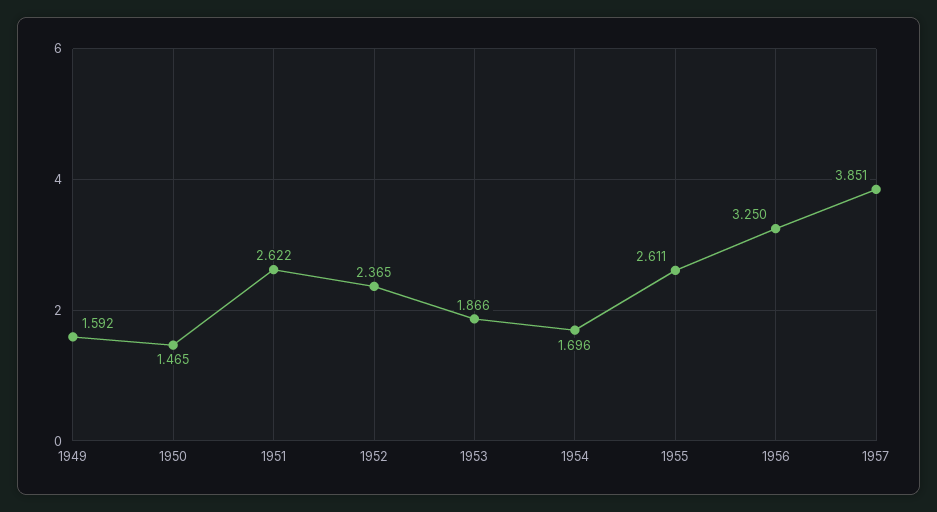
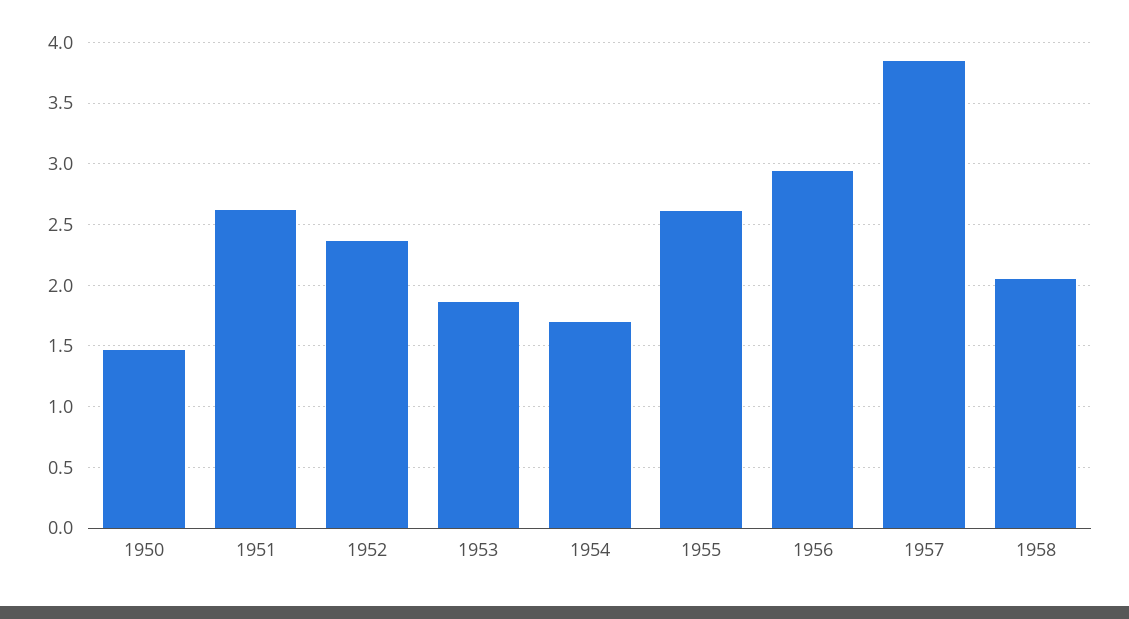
1949: 1.592 -> none
1956: 3.25 -> 2.95
1958: none -> 2.05

